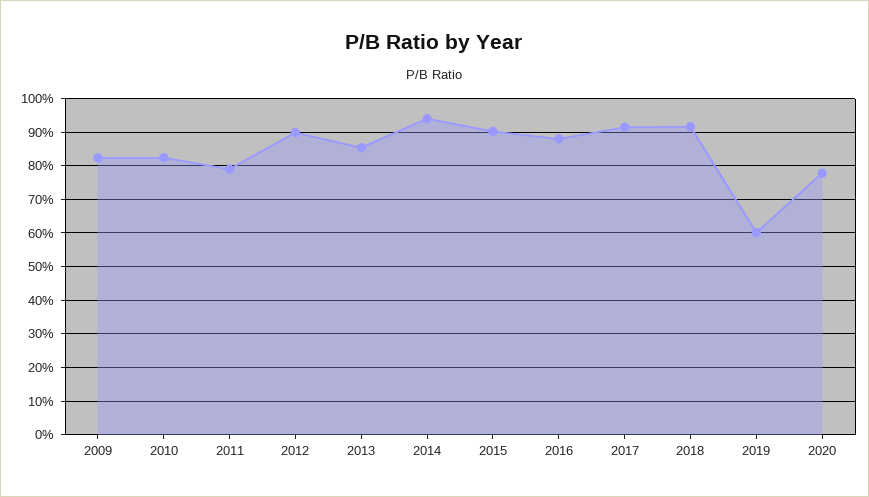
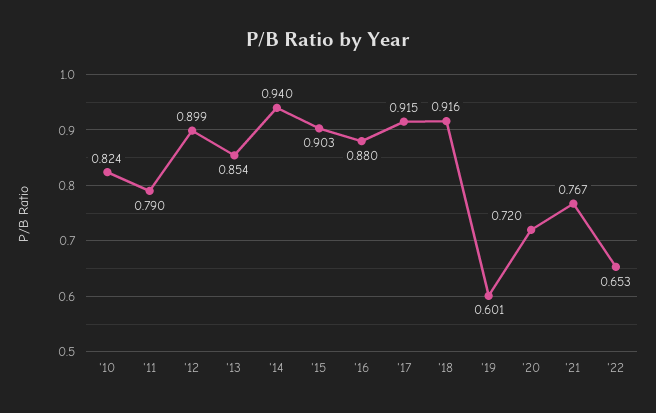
2009: 0.82 -> none
2020: 0.78 -> 0.72
'21: none -> 0.767
'22: none -> 0.653

